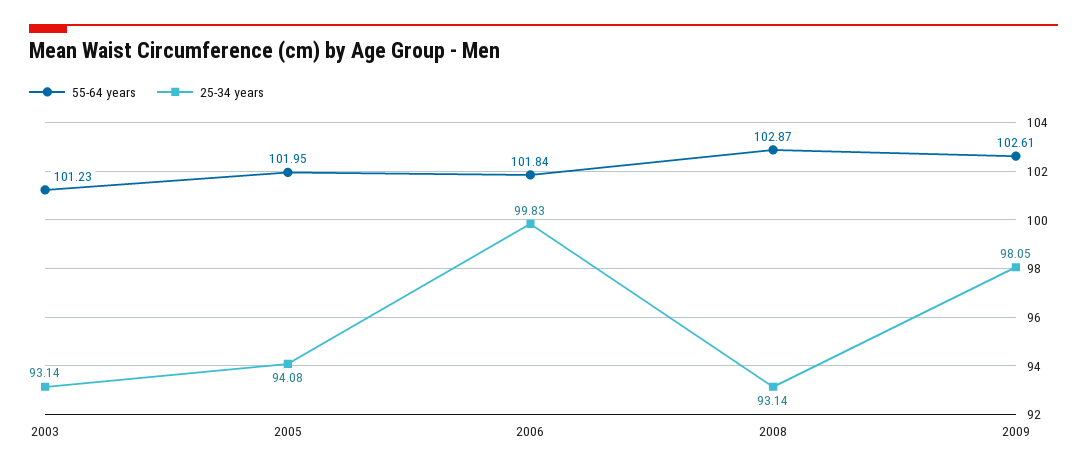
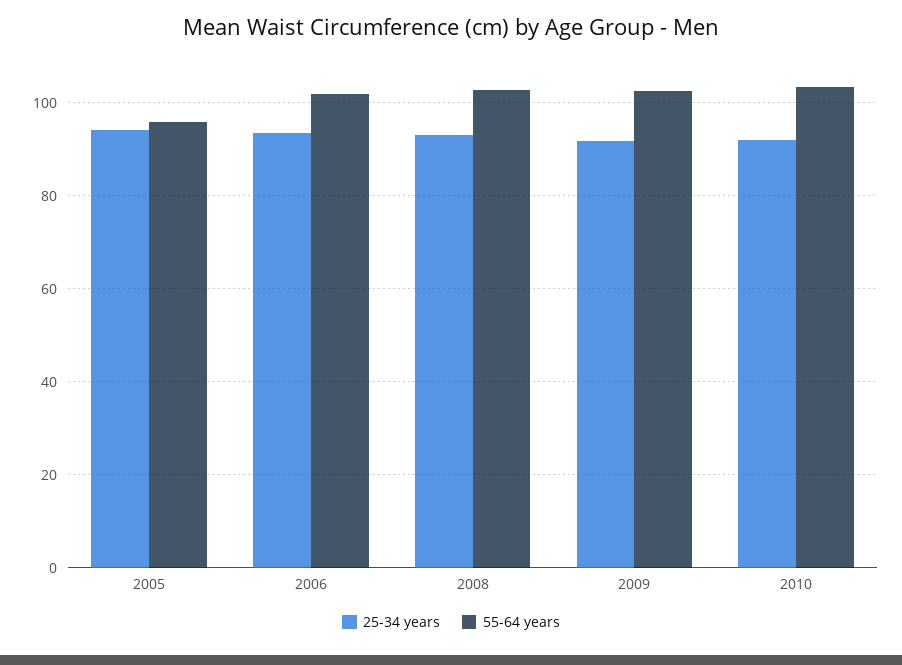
55-64 years, 2003: 101.23 -> none
25-34 years, 2003: 93.14 -> none
55-64 years, 2005: 101.95 -> 96
25-34 years, 2006: 99.83 -> 94
25-34 years, 2009: 98.05 -> 92
25-34 years, 2010: none -> 92
55-64 years, 2010: none -> 104

